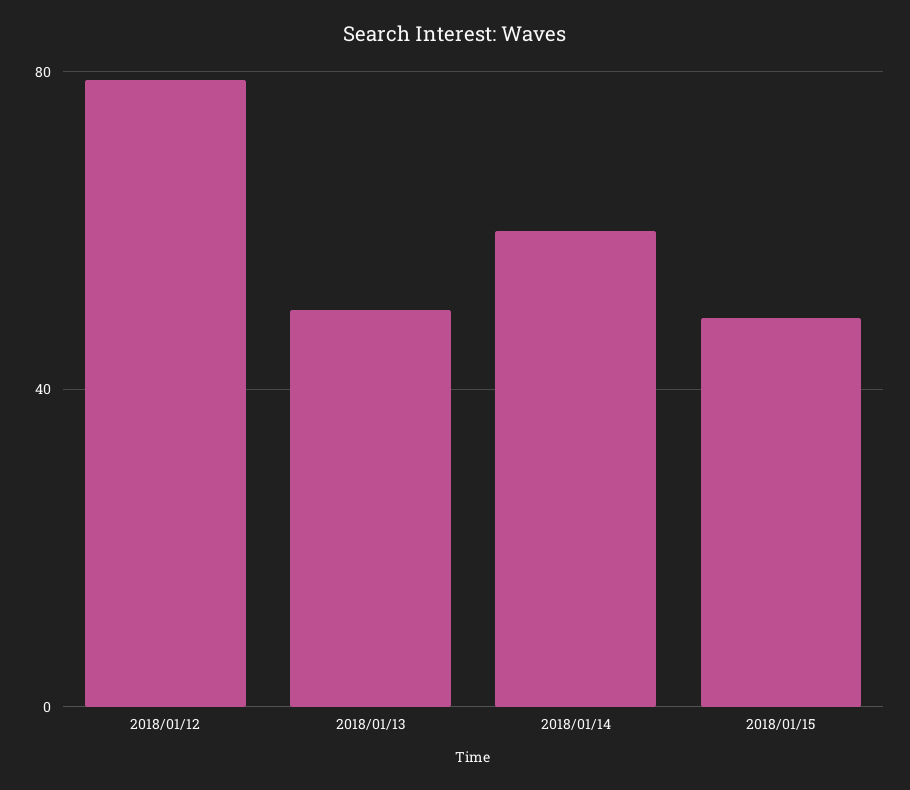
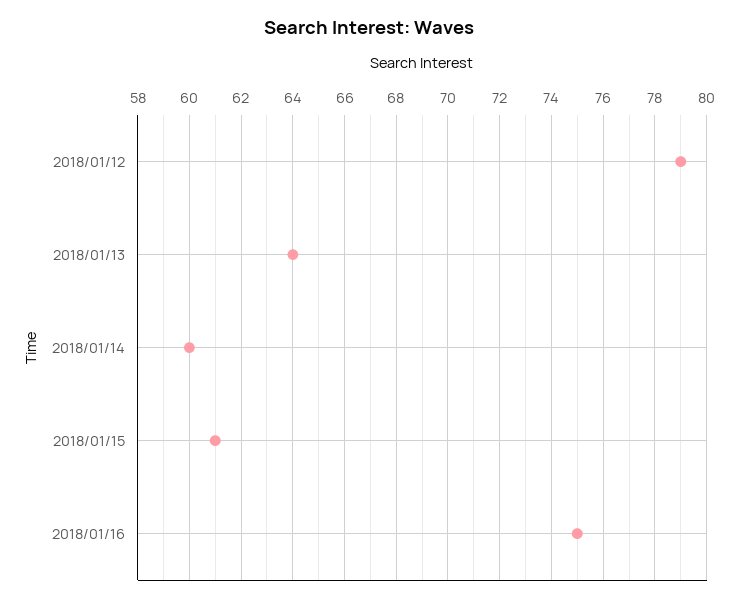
2018/01/13: 50 -> 64
2018/01/15: 50 -> 61
2018/01/16: none -> 75

